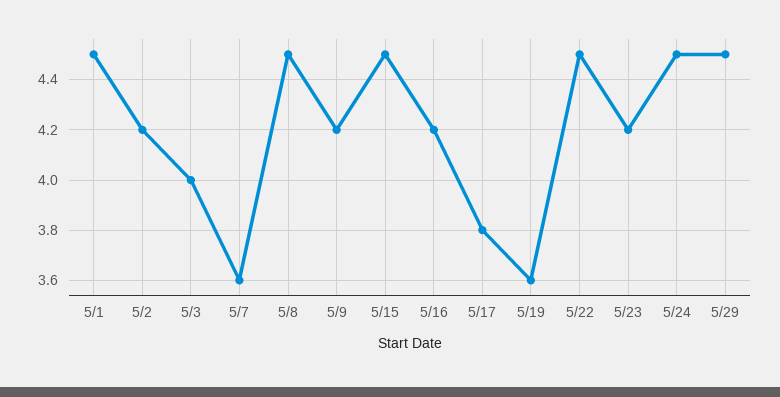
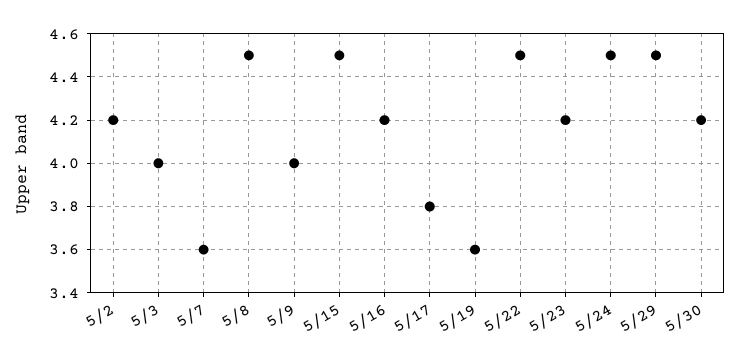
5/1: 4.5 -> none
5/9: 4.2 -> 4
5/30: none -> 4.2

